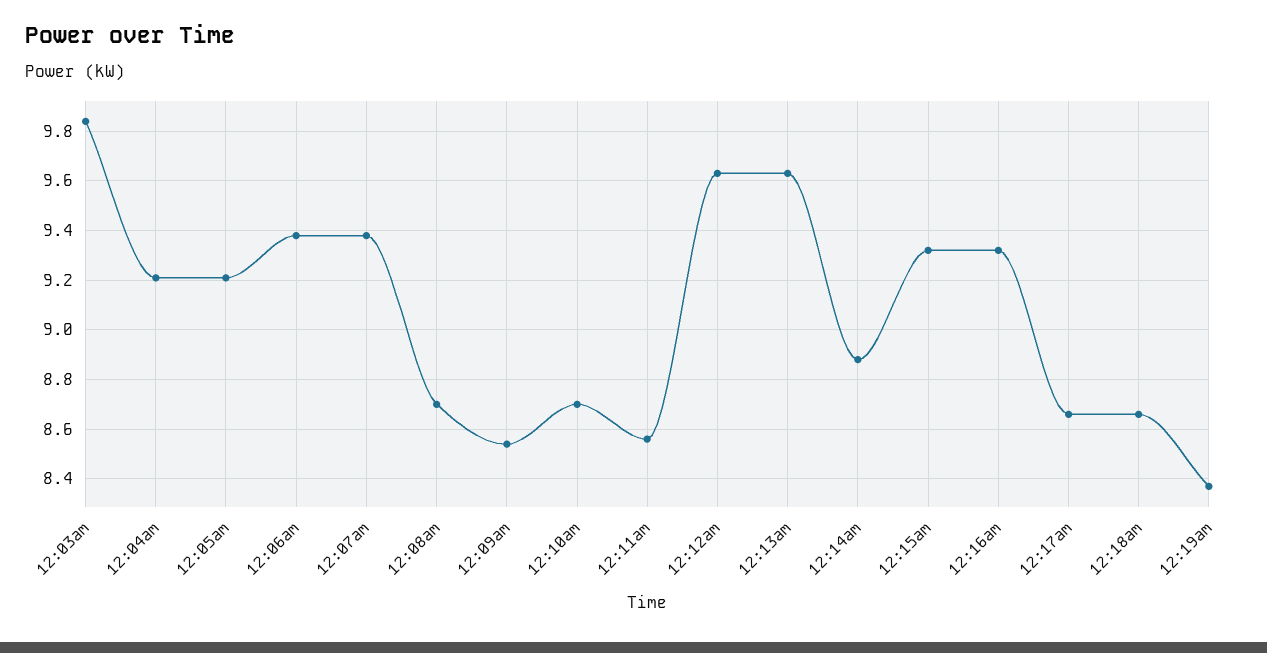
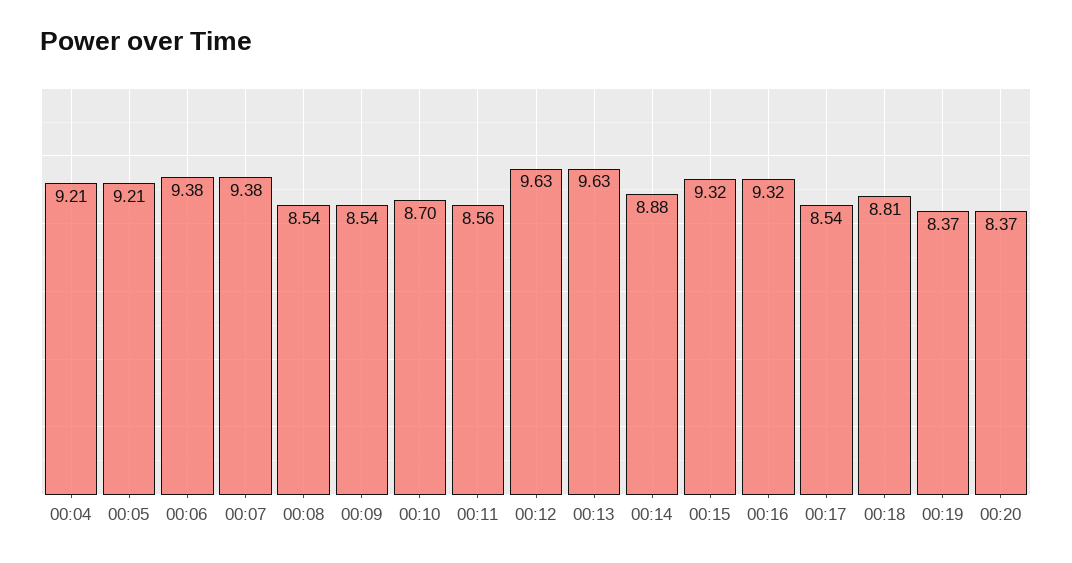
12:03am: 9.85 -> none
12:08am: 8.7 -> 8.54
12:17am: 8.65 -> 8.54
12:18am: 8.65 -> 8.81
00:20: none -> 8.37

